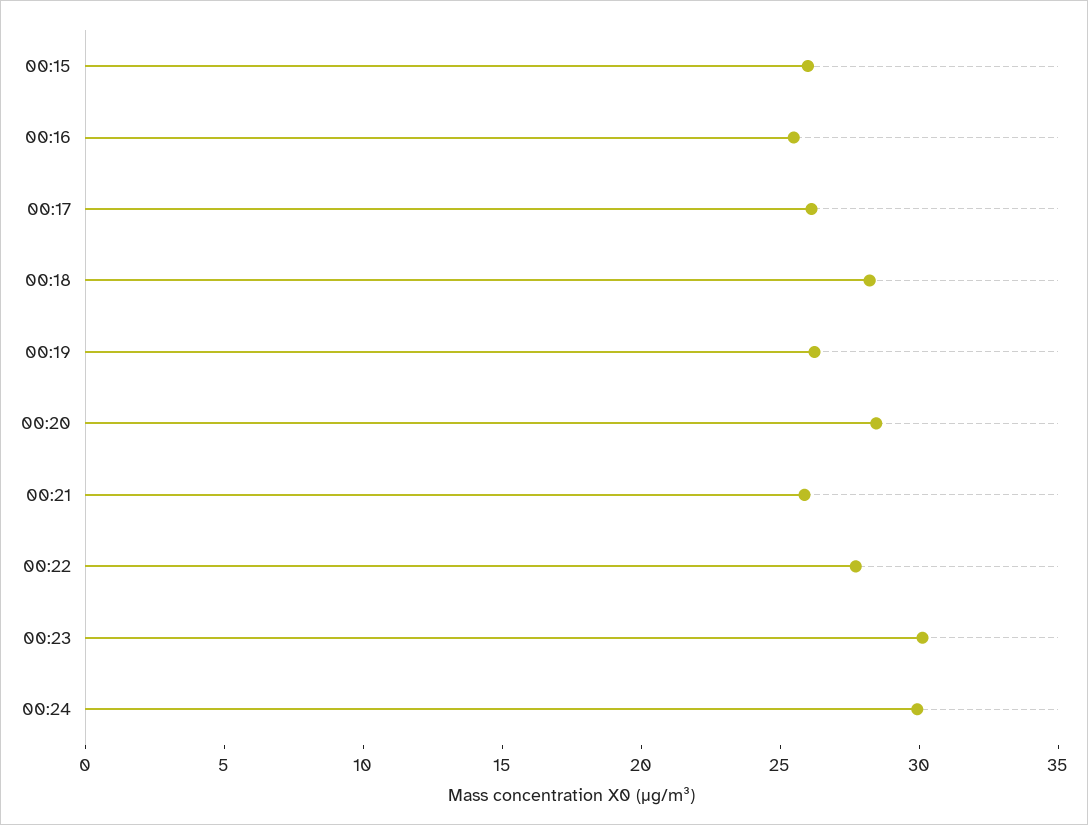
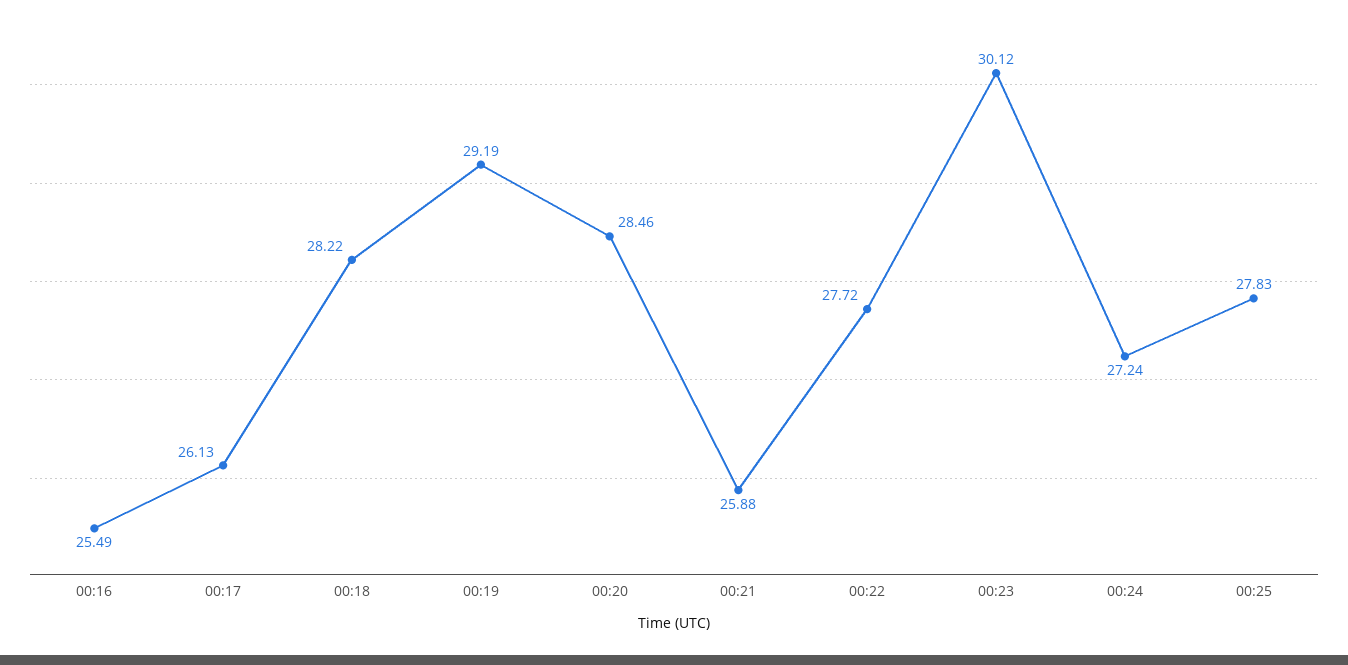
00:15: 26 -> none
00:19: 26 -> 29.19
00:24: 30 -> 27.24
00:25: none -> 27.83

